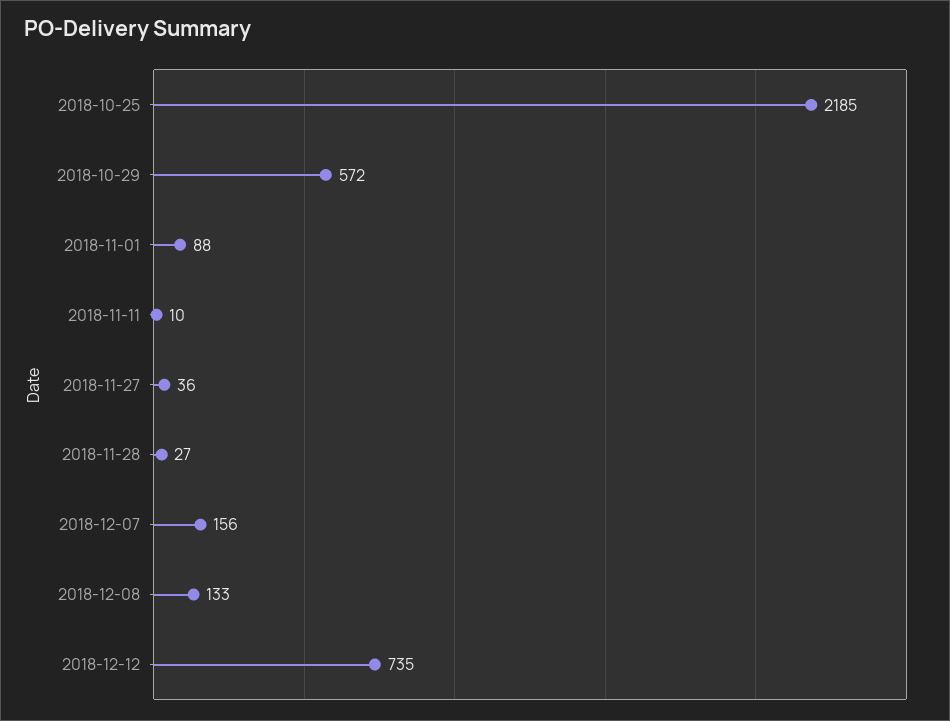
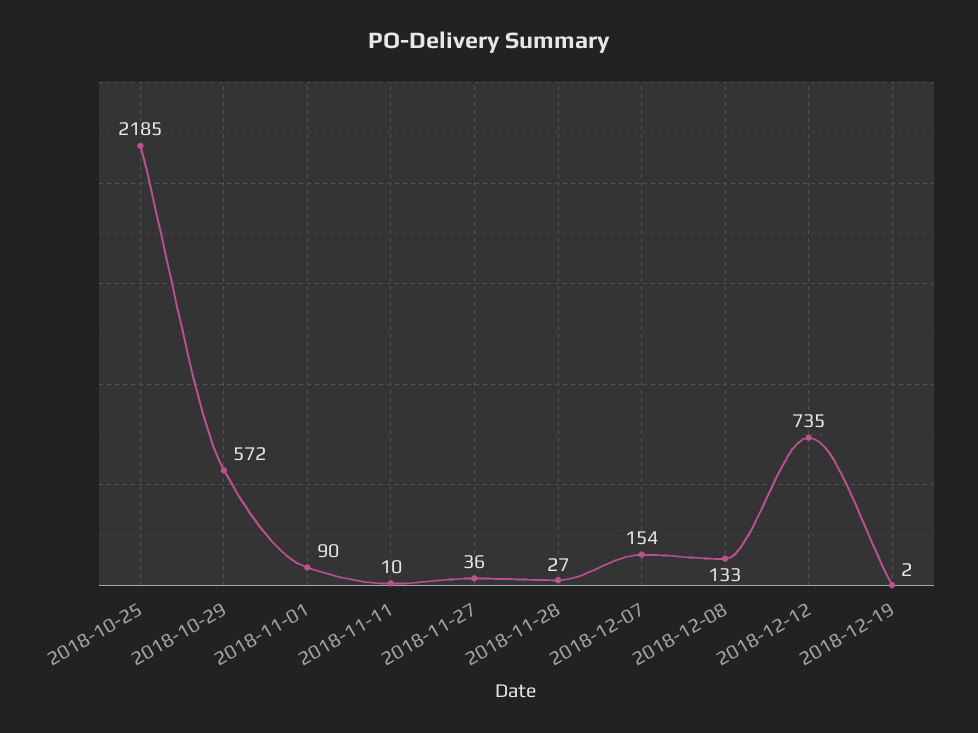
2018-11-01: 88 -> 90
2018-12-07: 156 -> 154
2018-12-19: none -> 2

